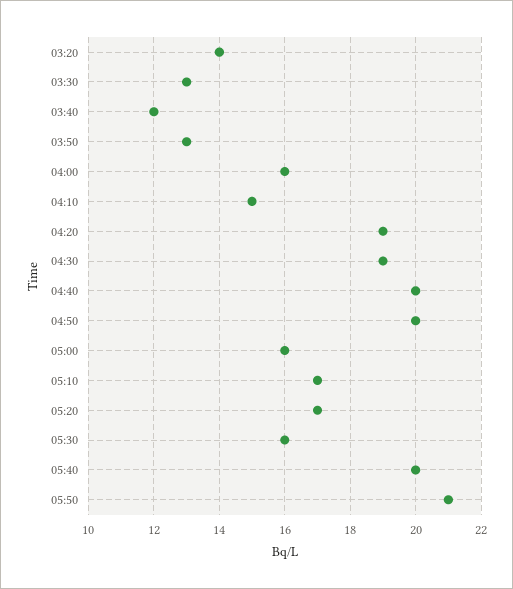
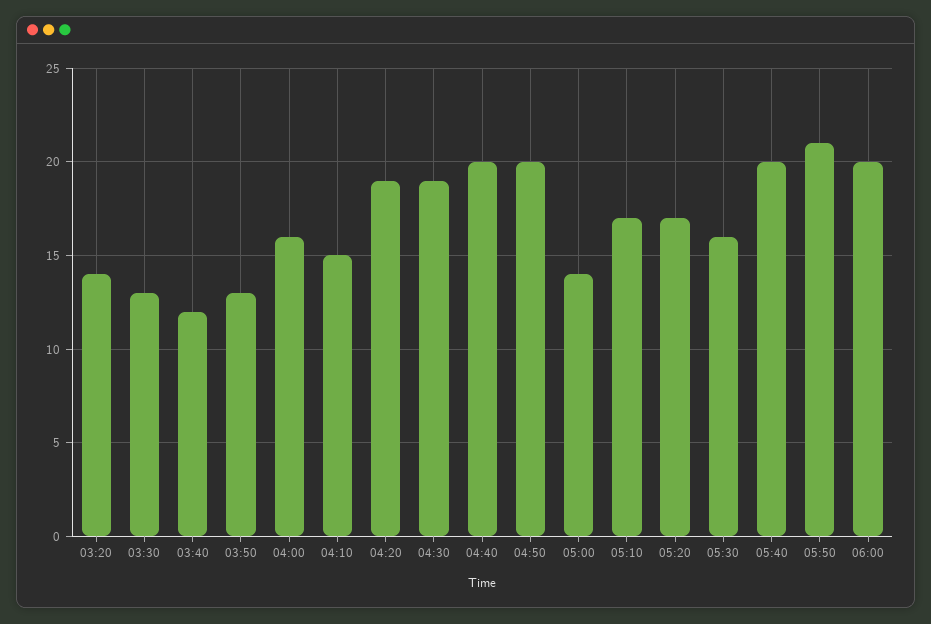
05:00: 16 -> 14
06:00: none -> 20

